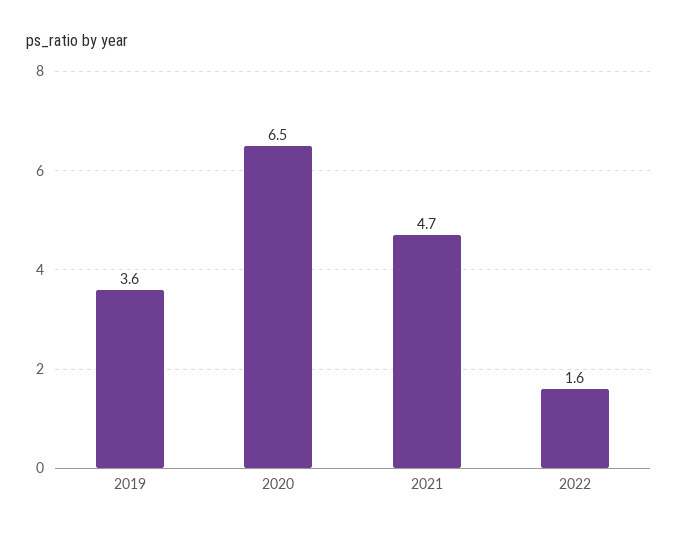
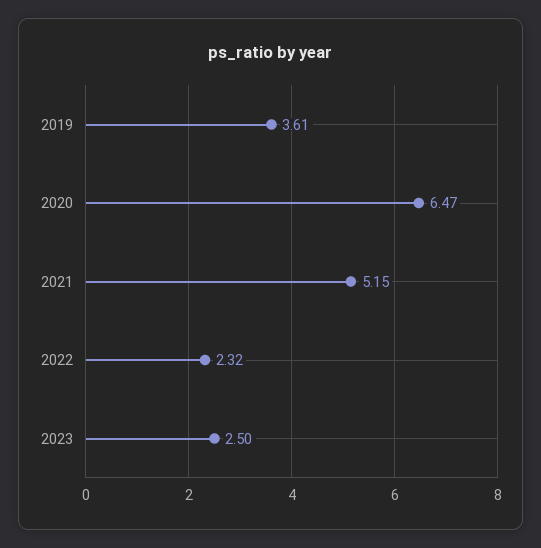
2021: 4.7 -> 5.15
2022: 1.6 -> 2.32
2023: none -> 2.5

